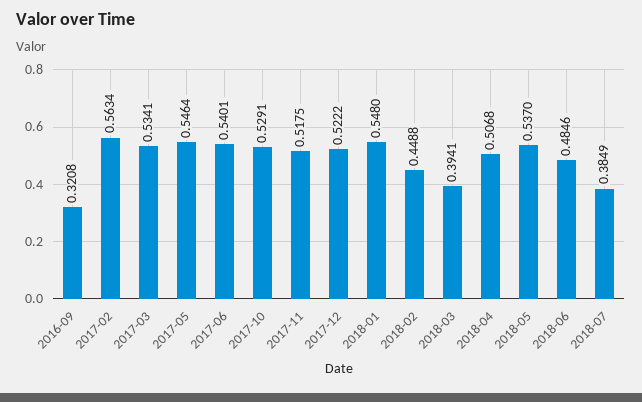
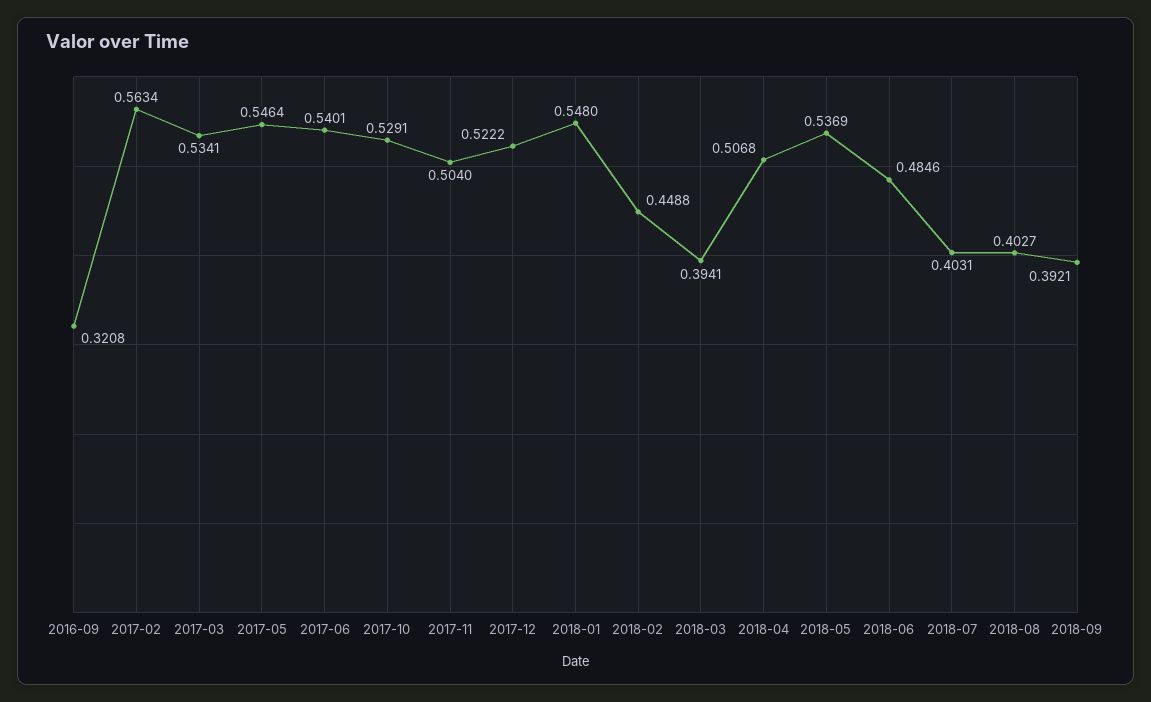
2017-11: 0.5175 -> 0.504
2018-05: 0.537 -> 0.5369
2018-07: 0.3849 -> 0.4031
2018-08: none -> 0.4027
2018-09: none -> 0.3921

